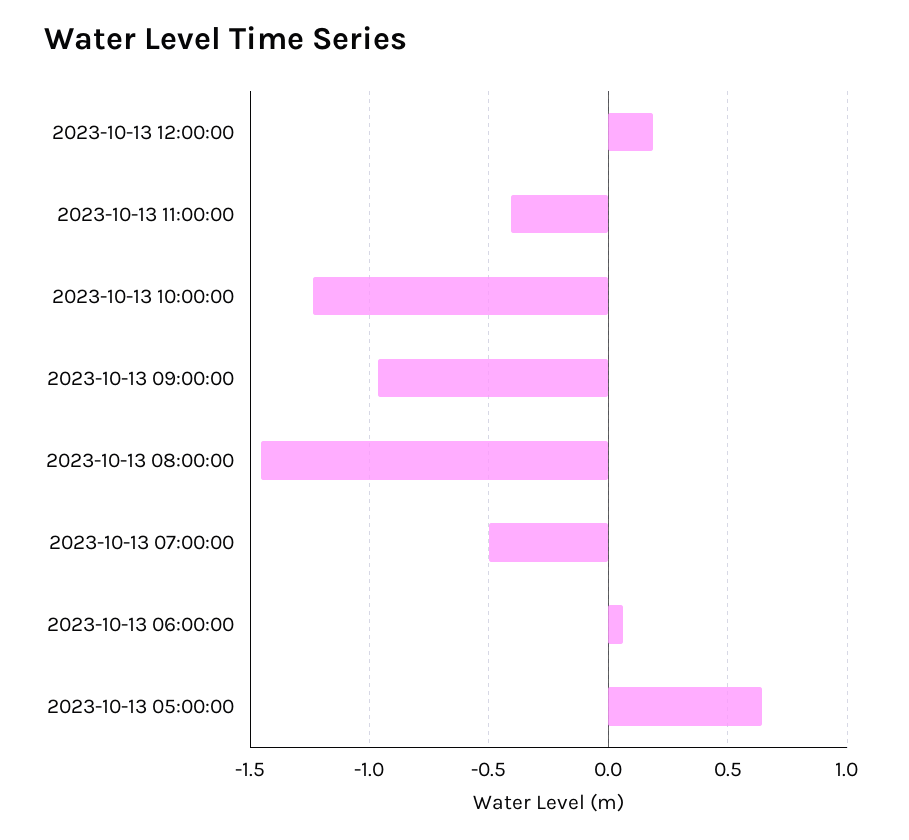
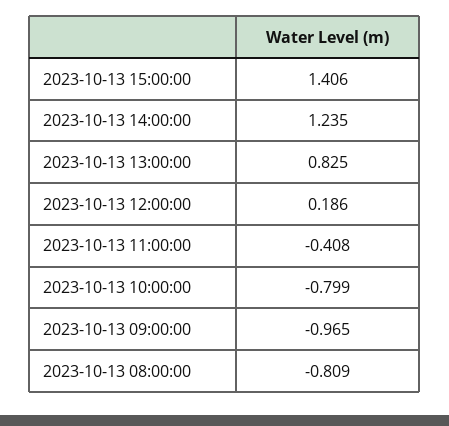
2023-10-13 10:00:00: -1.25 -> -0.799
2023-10-13 08:00:00: -1.45 -> -0.809
2023-10-13 07:00:00: -0.5 -> none
2023-10-13 06:00:00: 0.05 -> none
2023-10-13 05:00:00: 0.65 -> none
2023-10-13 15:00:00: none -> 1.406
2023-10-13 14:00:00: none -> 1.235
2023-10-13 13:00:00: none -> 0.825

